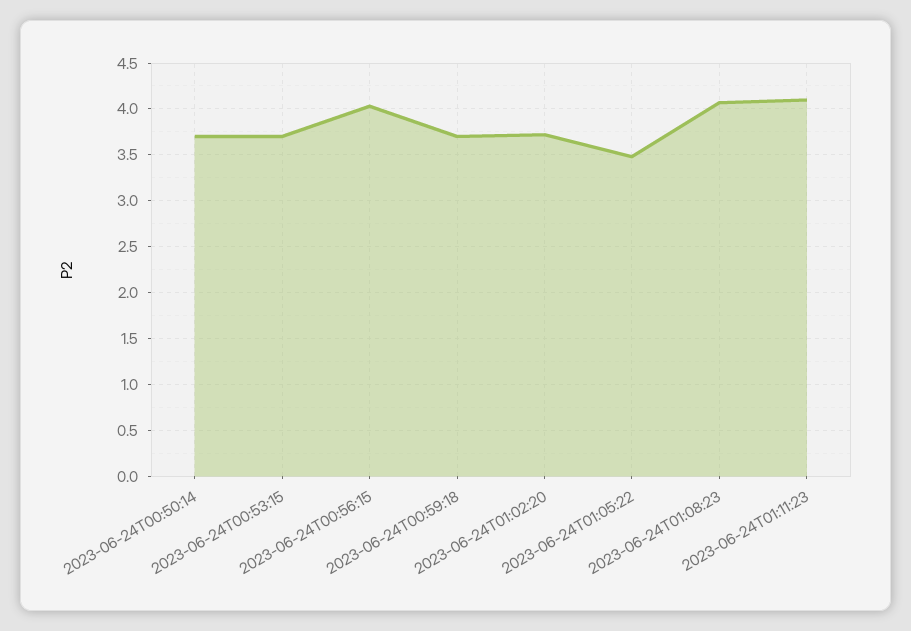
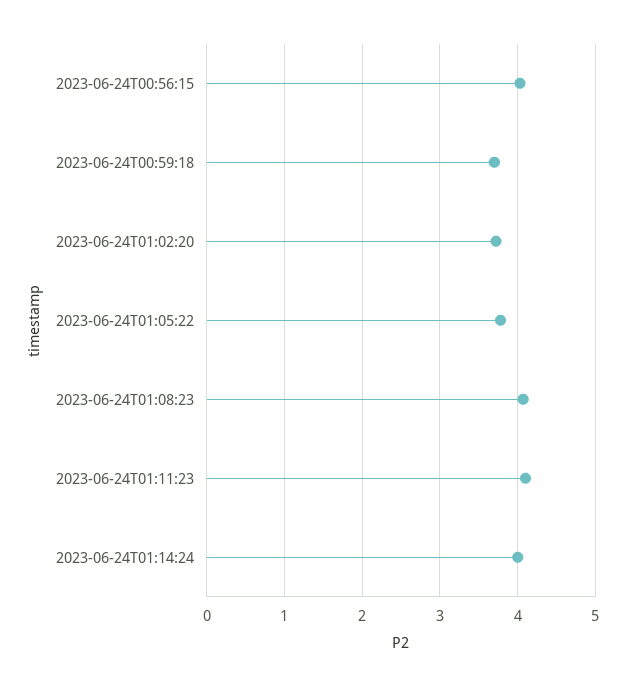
2023-06-24T00:50:14: 3.7 -> none
2023-06-24T00:53:15: 3.7 -> none
2023-06-24T01:05:22: 3.5 -> 3.8
2023-06-24T01:14:24: none -> 4

